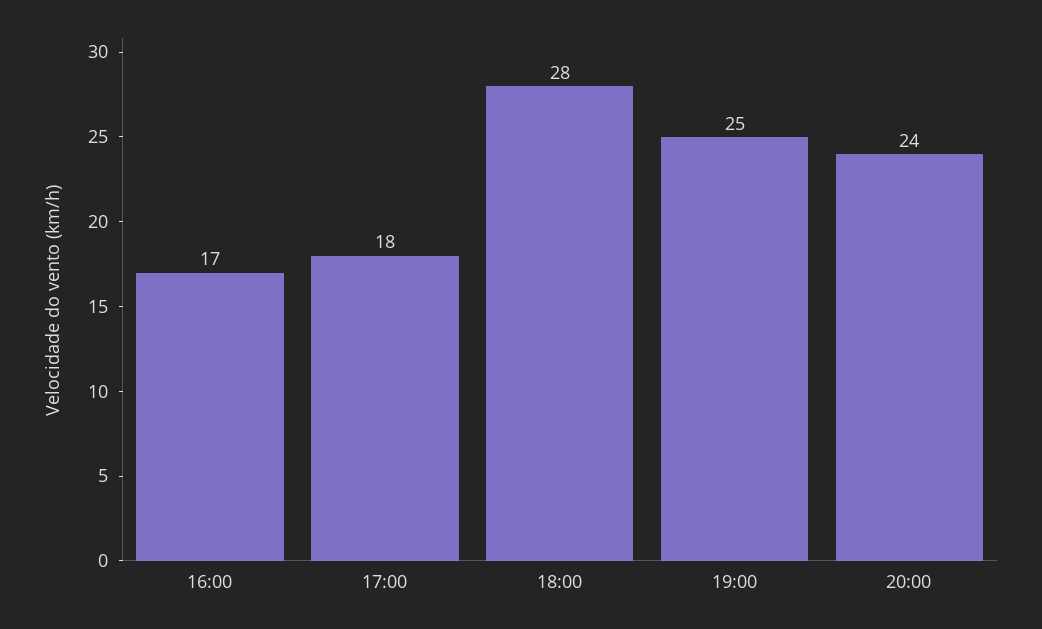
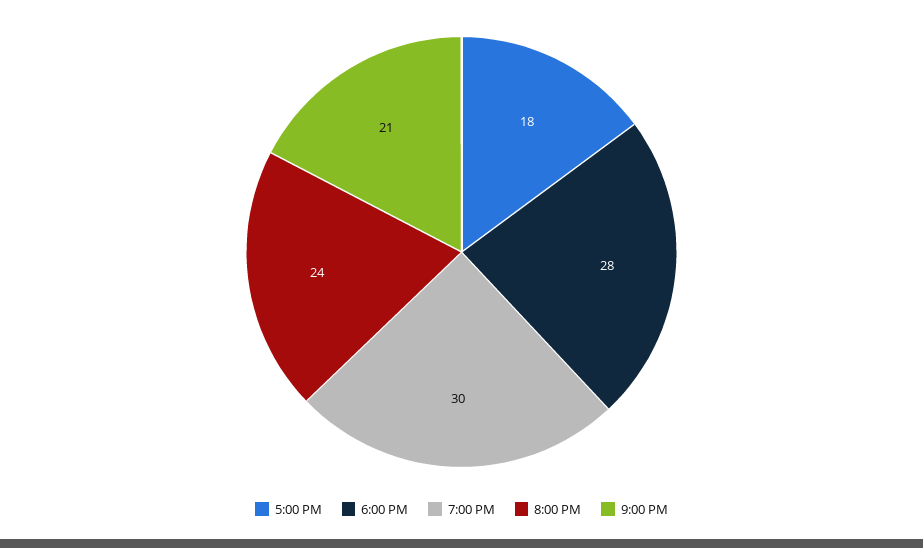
16:00: 17 -> none
19:00: 25 -> 30
9:00 PM: none -> 21

